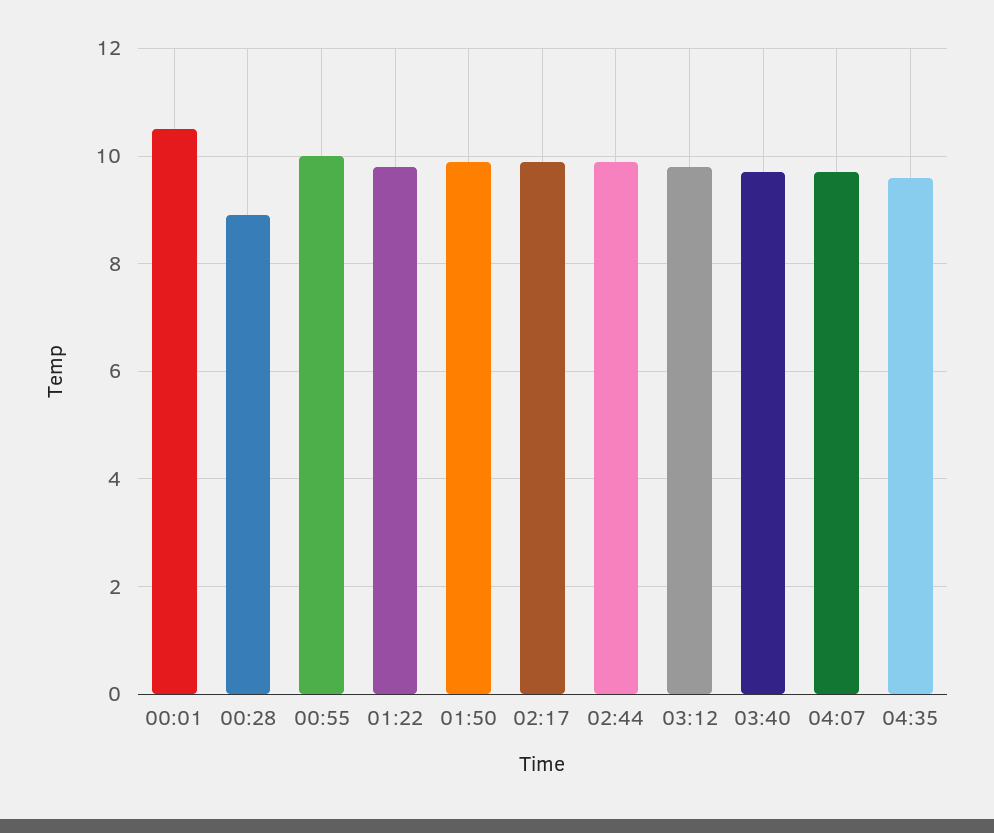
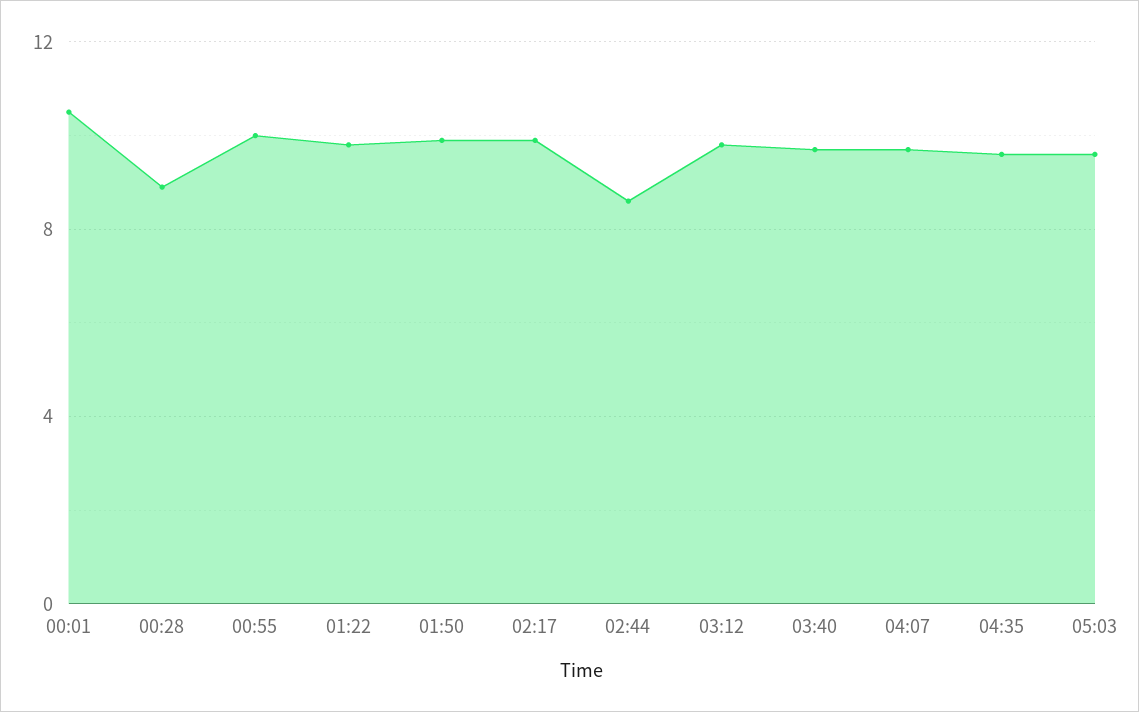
02:44: 10 -> 8.5
05:03: none -> 9.5

